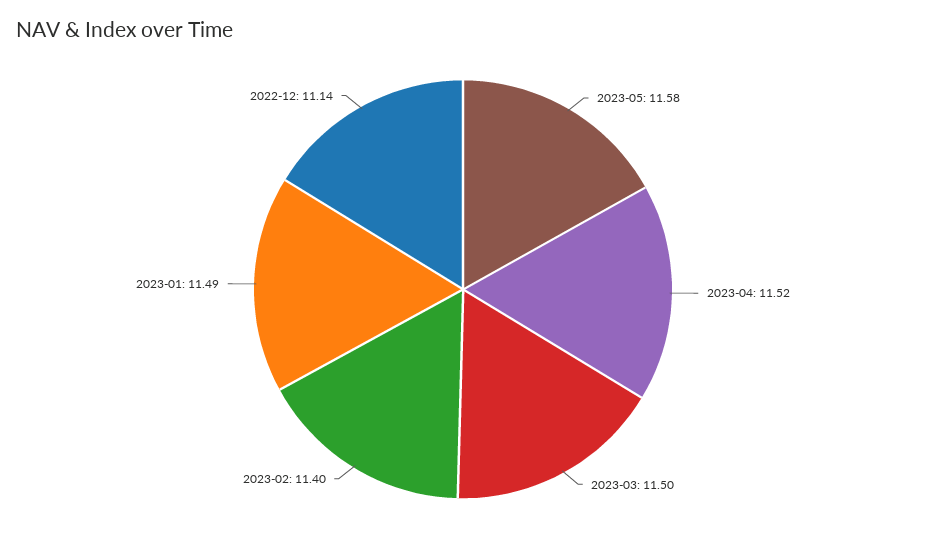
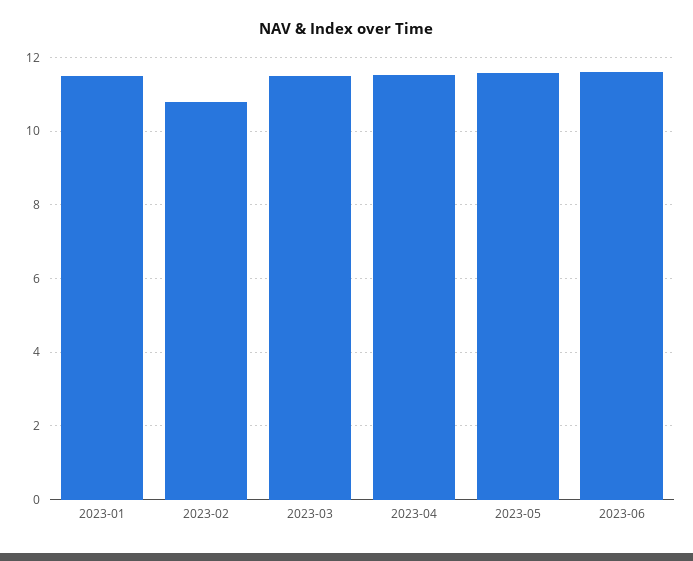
2023-02: 11.4 -> 10.8
2022-12: 11.14 -> none
2023-06: none -> 11.6

